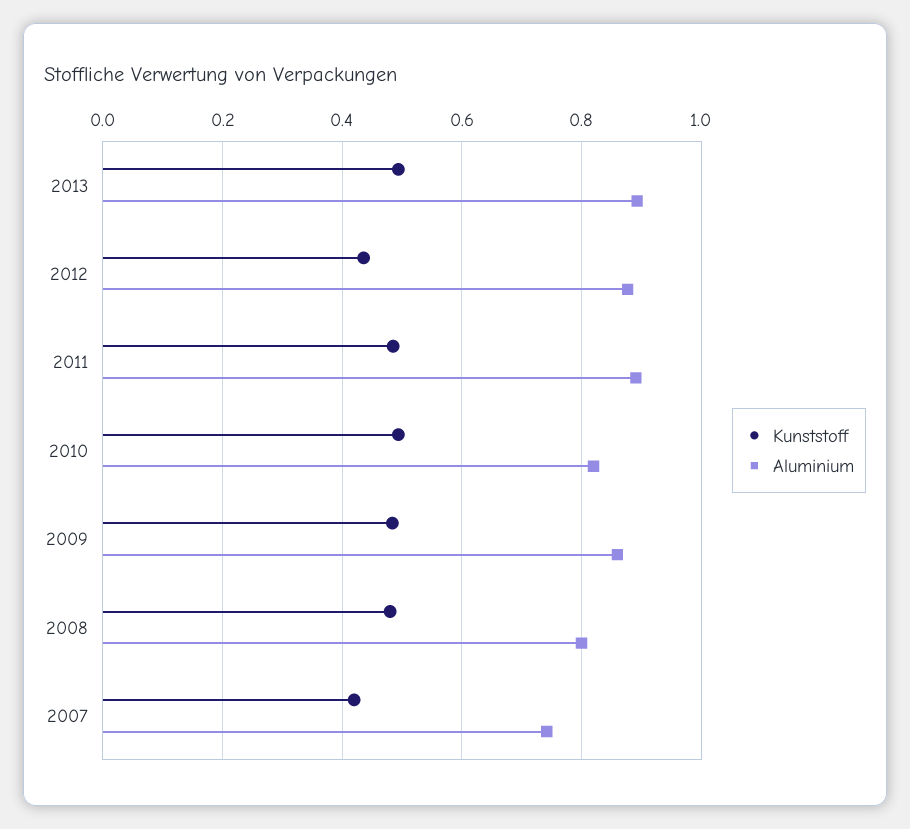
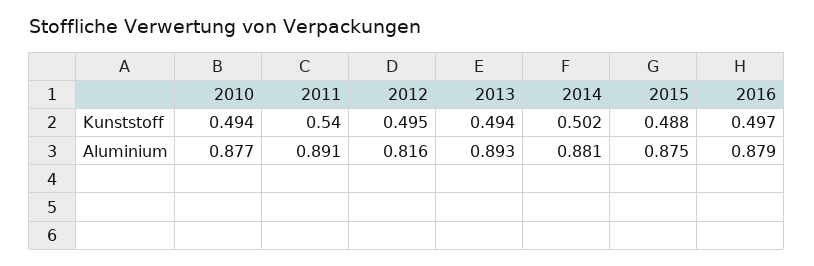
Kunststoff, 2012: 0.44 -> 0.495
Aluminium, 2012: 0.88 -> 0.816
Kunststoff, 2011: 0.48 -> 0.54
Aluminium, 2010: 0.82 -> 0.877
Kunststoff, 2009: 0.48 -> none
Aluminium, 2009: 0.86 -> none
Kunststoff, 2008: 0.48 -> none
Aluminium, 2008: 0.8 -> none
Kunststoff, 2007: 0.42 -> none
Aluminium, 2007: 0.74 -> none
Kunststoff, 2014: none -> 0.502
Kunststoff, 2015: none -> 0.488
Kunststoff, 2016: none -> 0.497
Aluminium, 2014: none -> 0.881
Aluminium, 2015: none -> 0.875
Aluminium, 2016: none -> 0.879

